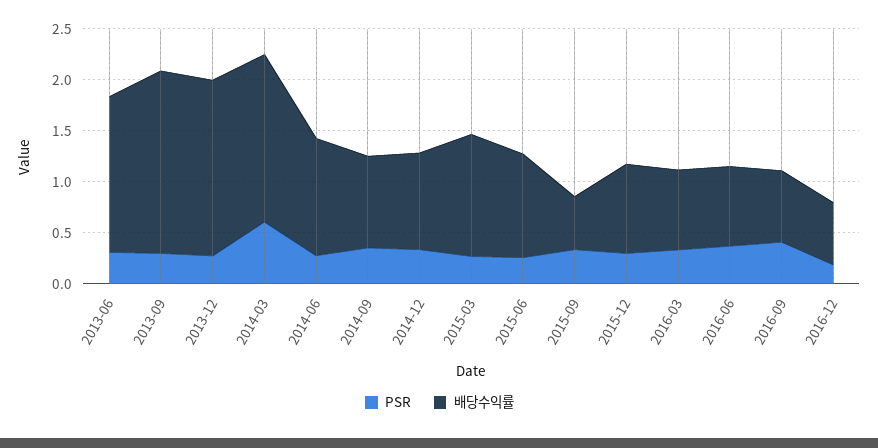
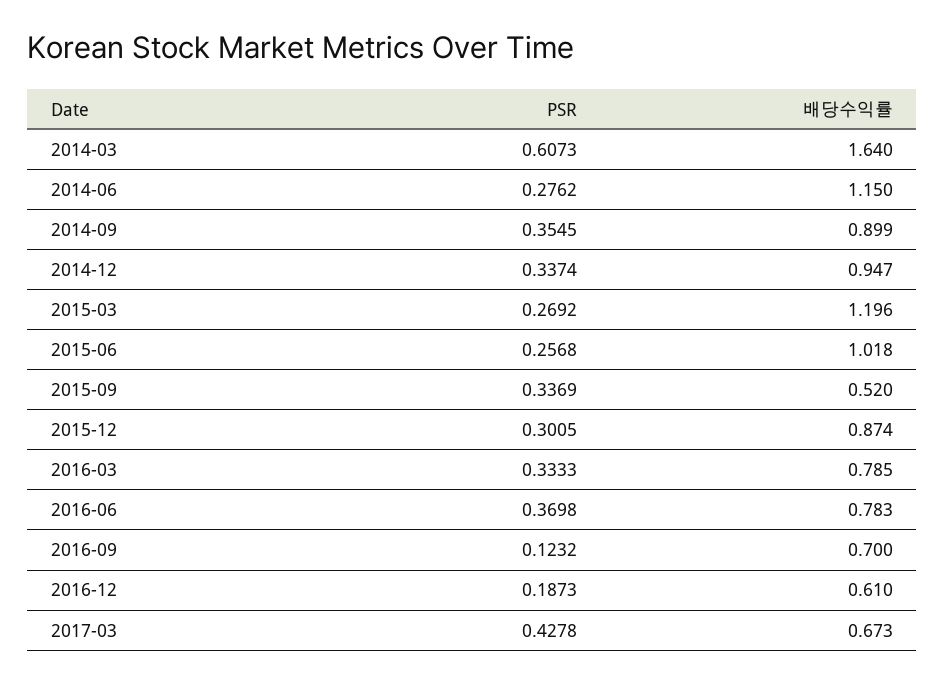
PSR, 2013-06: 0.3 -> none
배당수익률, 2013-06: 1.5 -> none
PSR, 2013-09: 0.3 -> none
배당수익률, 2013-09: 1.8 -> none
PSR, 2013-12: 0.3 -> none
배당수익률, 2013-12: 1.7 -> none
PSR, 2016-09: 0.4 -> 0.1232
PSR, 2017-03: none -> 0.4278
배당수익률, 2017-03: none -> 0.673

